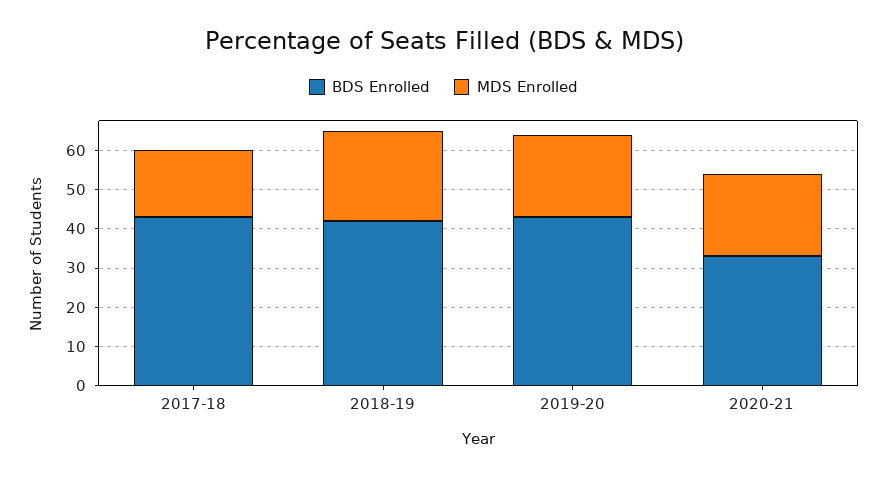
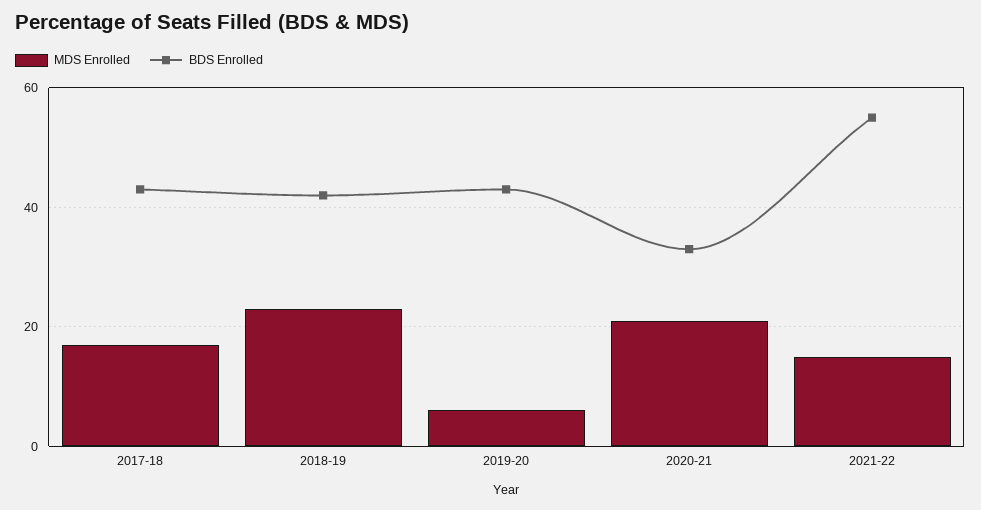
MDS Enrolled, 2019-20: 20 -> 5
MDS Enrolled, 2021-22: none -> 15
BDS Enrolled, 2021-22: none -> 55

